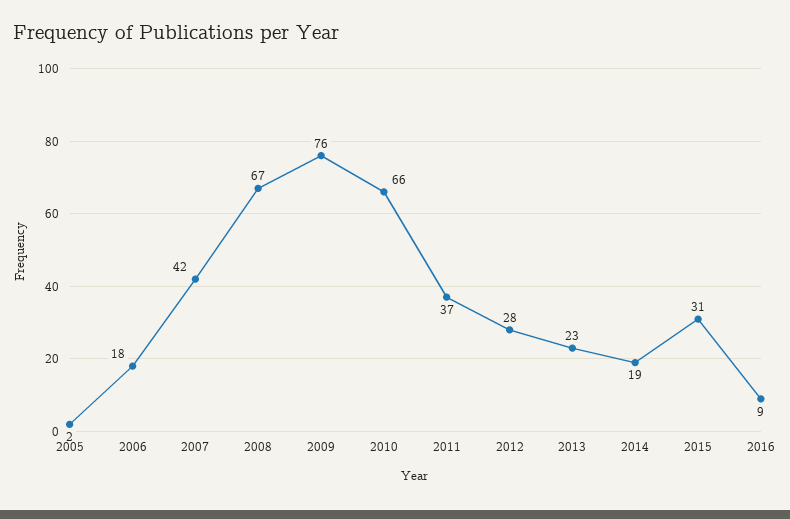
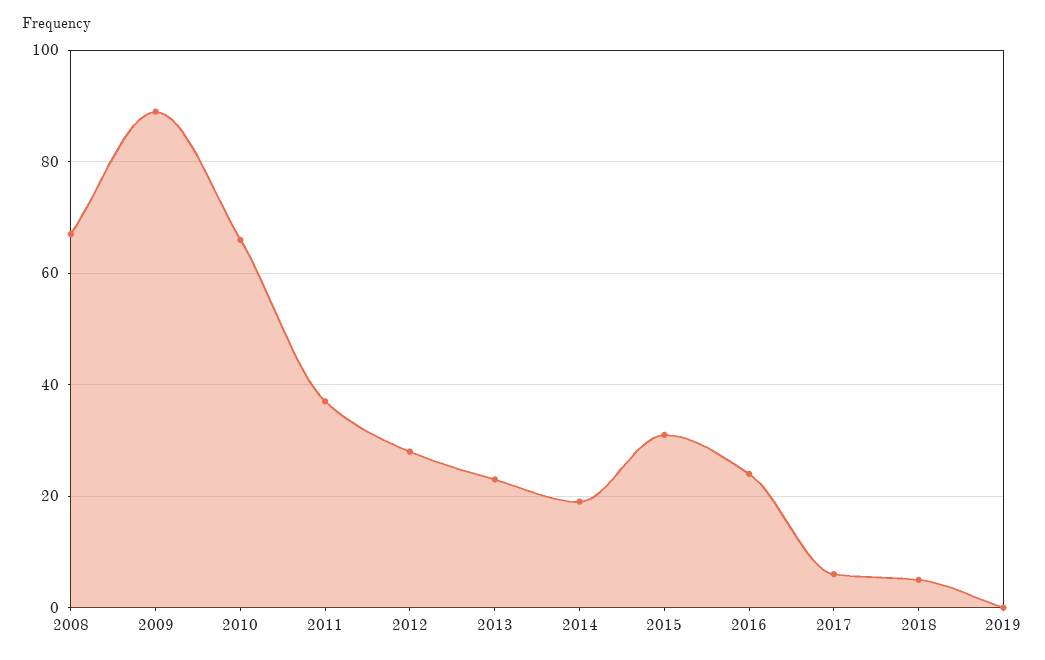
2005: 2 -> none
2006: 18 -> none
2007: 42 -> none
2009: 76 -> 90
2016: 9 -> 25
2017: none -> 5
2018: none -> 5
2019: none -> 0

